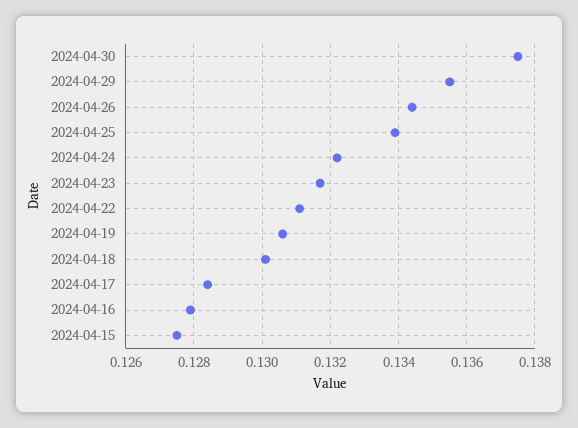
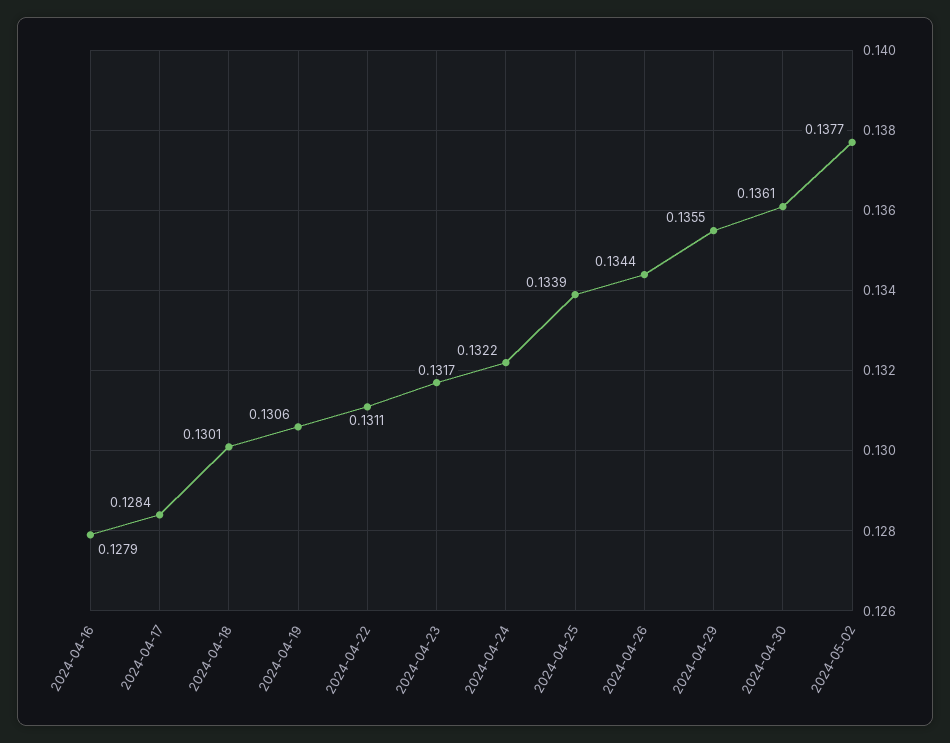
2024-04-30: 0.1375 -> 0.1361
2024-04-15: 0.1275 -> none
2024-05-02: none -> 0.1377

